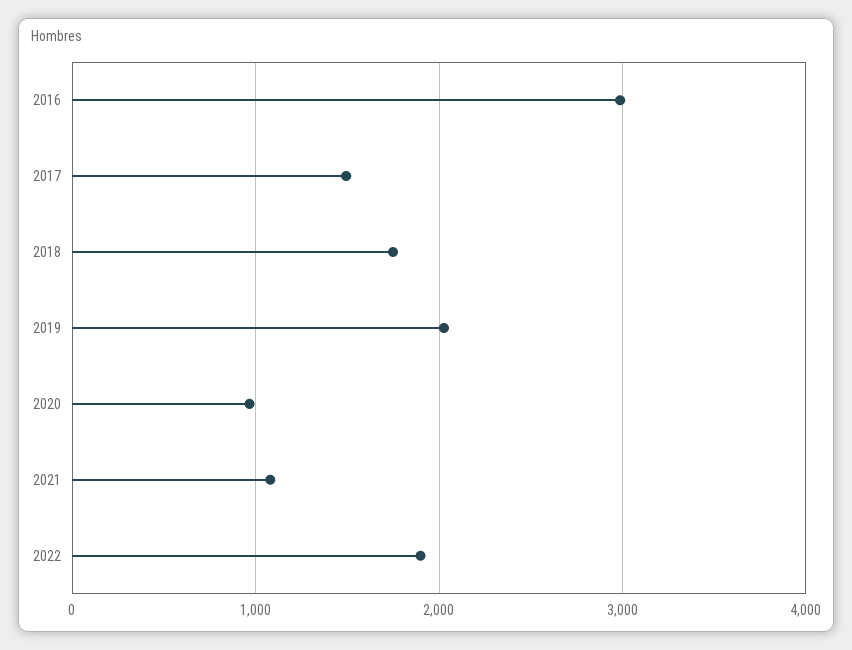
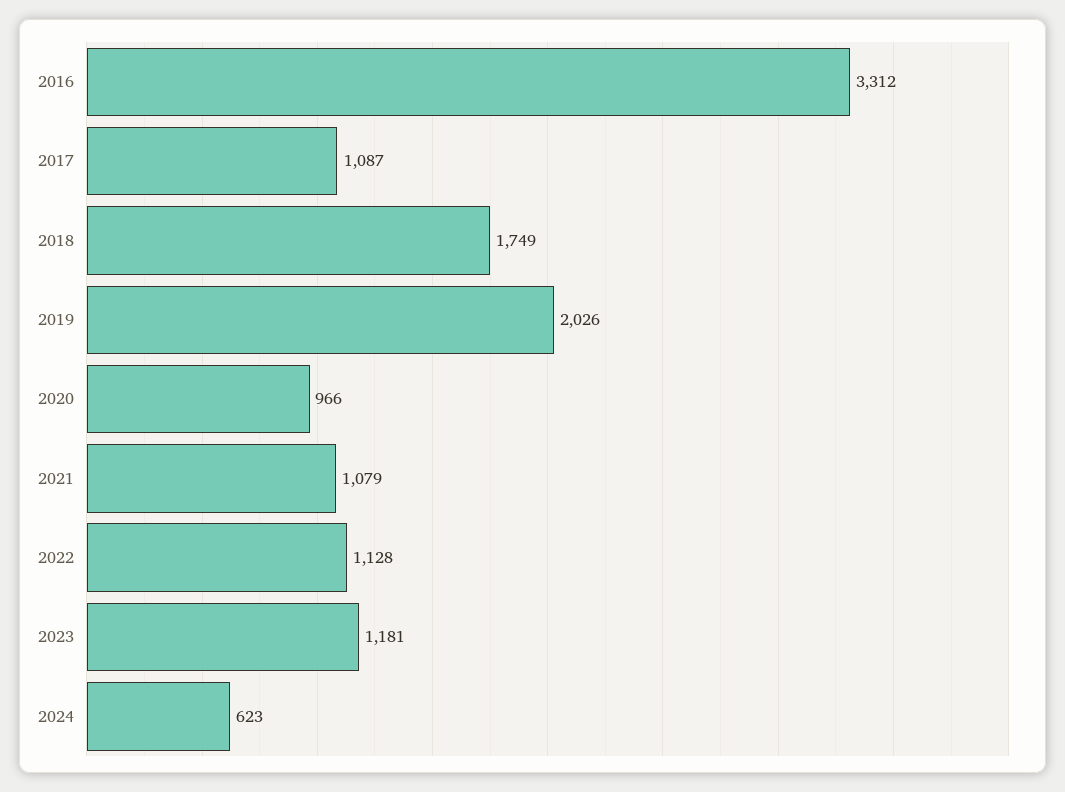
2016: 3000 -> 3312
2017: 1500 -> 1087
2022: 1900 -> 1128
2023: none -> 1181
2024: none -> 623

